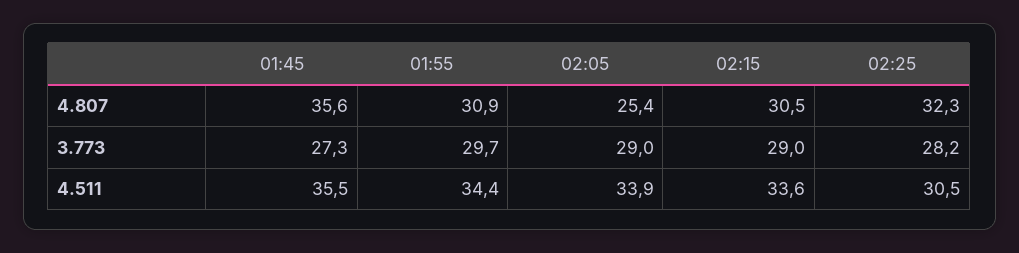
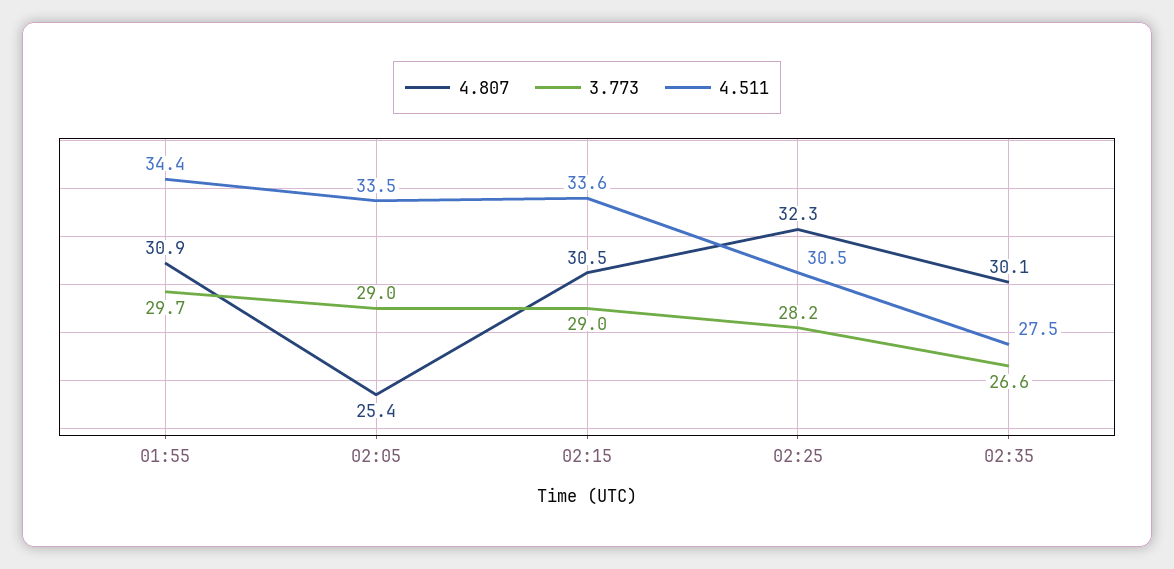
4.807, 01:45: 35.6 -> none
3.773, 01:45: 27.3 -> none
4.511, 01:45: 35.5 -> none
4.511, 02:05: 33.9 -> 33.5
4.807, 02:35: none -> 30.1
3.773, 02:35: none -> 26.6
4.511, 02:35: none -> 27.5

